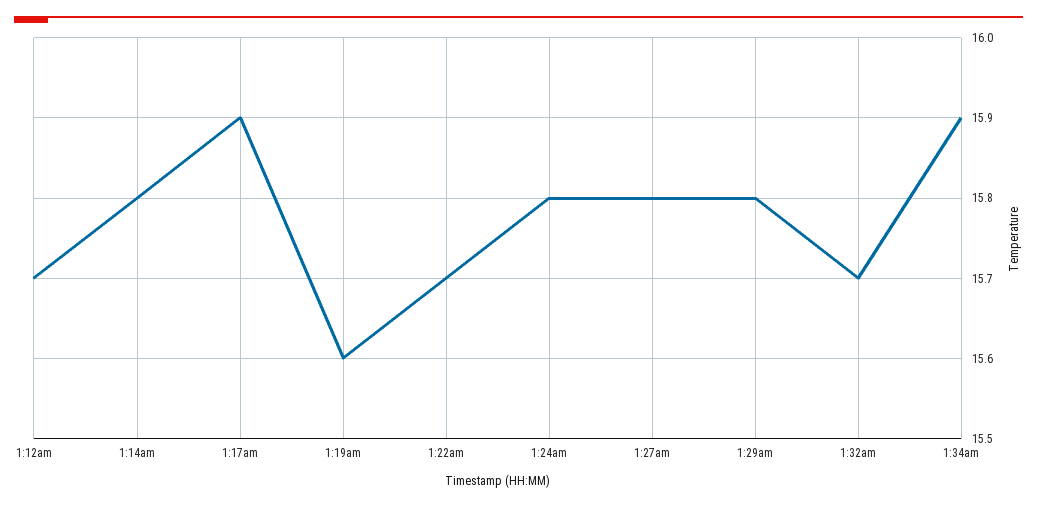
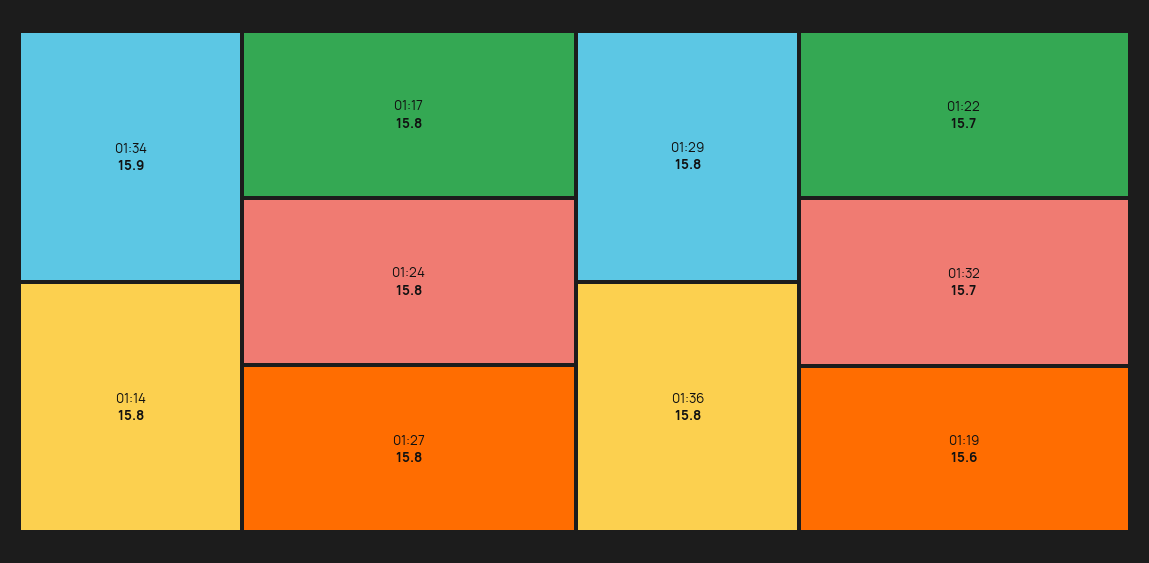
1:12am: 15.7 -> none
1:17am: 15.9 -> 15.8
01:36: none -> 15.8

